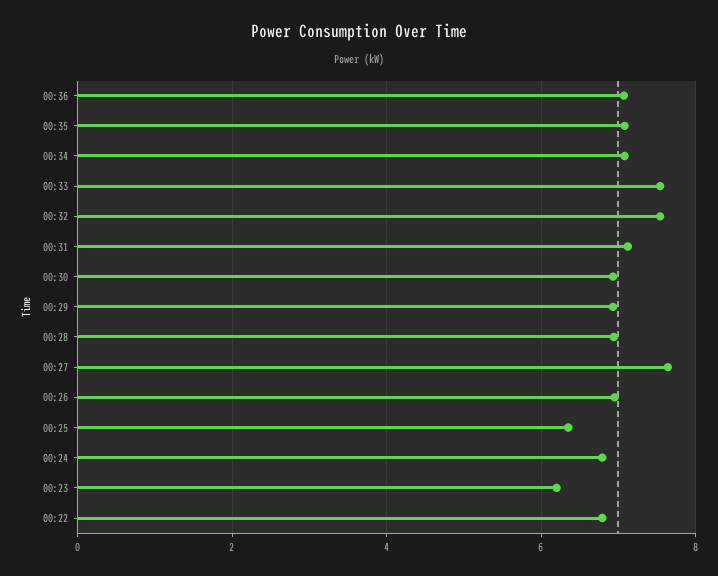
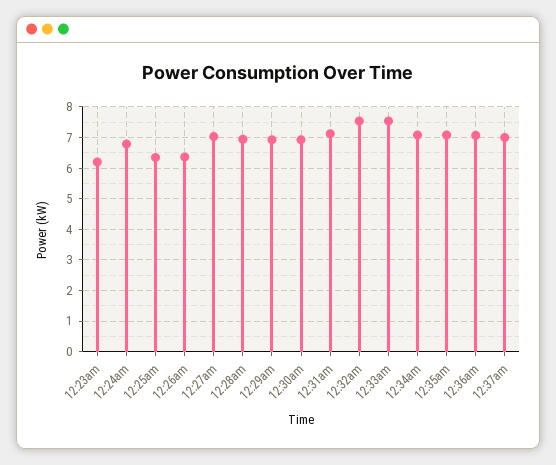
00:27: 7.6 -> 7
00:26: 7 -> 6.4
00:22: 6.8 -> none
12:37am: none -> 7

